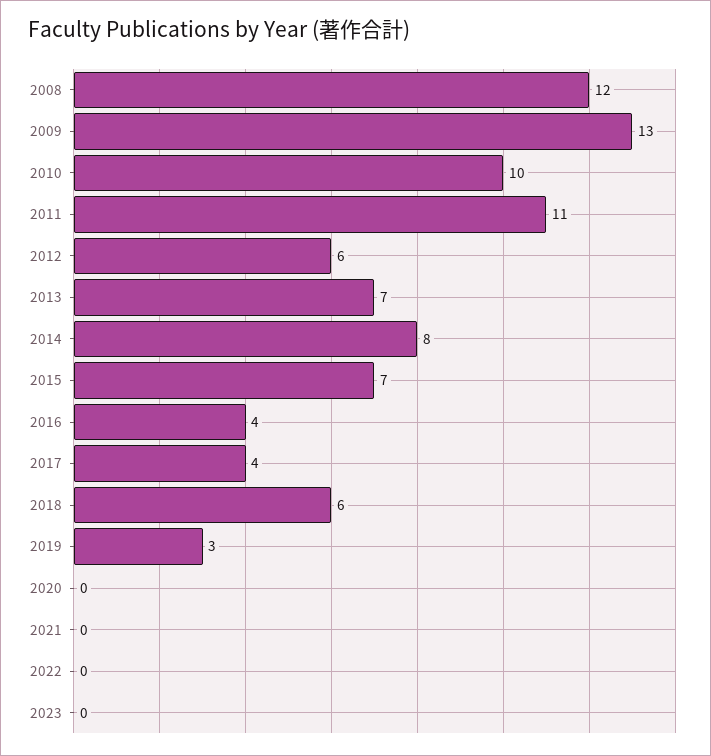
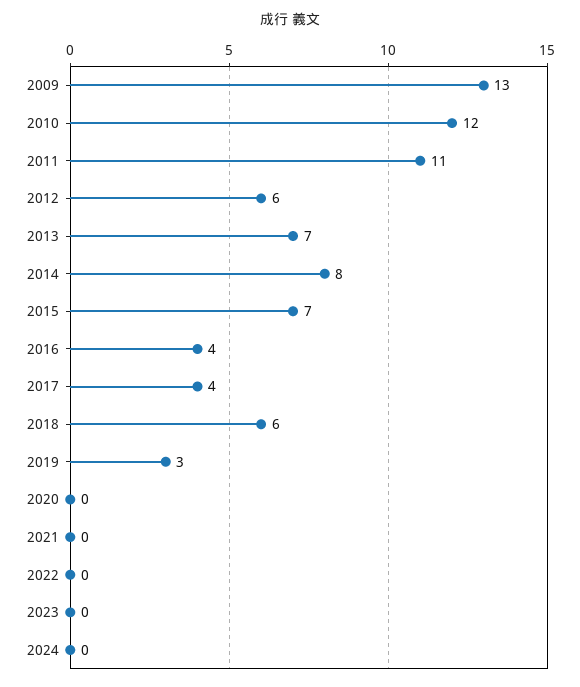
2008: 12 -> none
2010: 10 -> 12
2024: none -> 0

